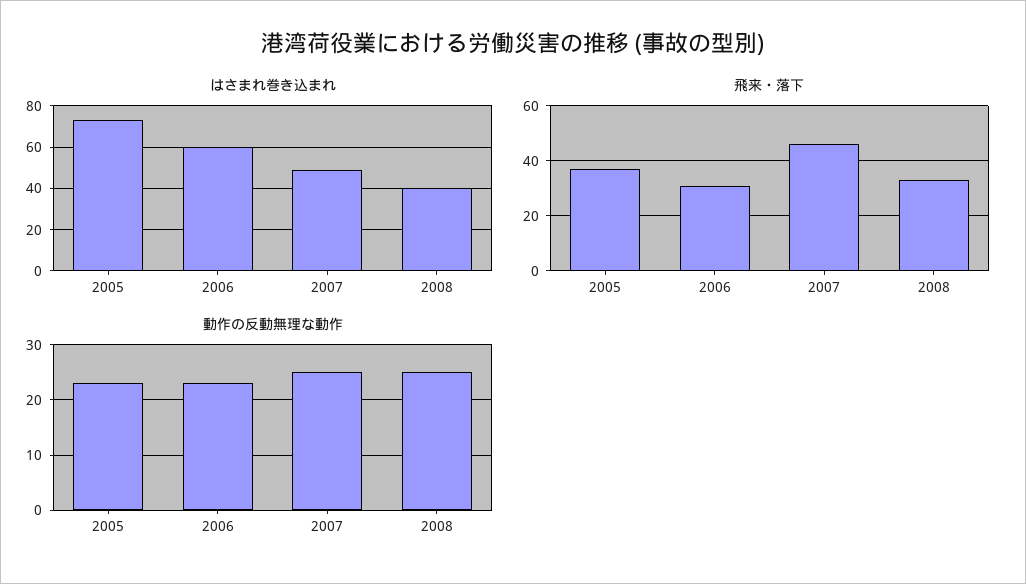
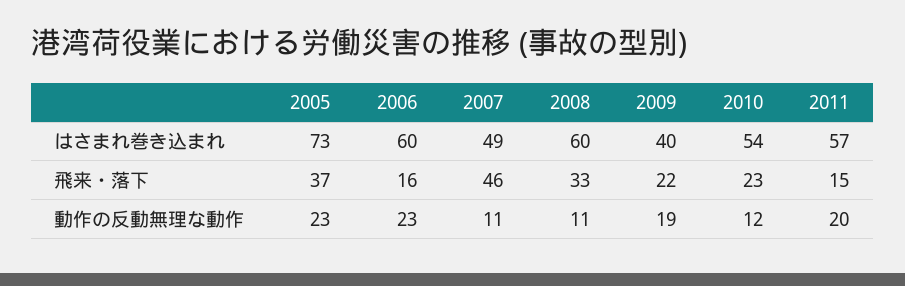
はさまれ巻き込まれ, 2008: 40 -> 60
飛来・落下, 2006: 30 -> 16
動作の反動無理な動作, 2007: 25 -> 11
動作の反動無理な動作, 2008: 25 -> 11
はさまれ巻き込まれ, 2009: none -> 40
はさまれ巻き込まれ, 2010: none -> 54
はさまれ巻き込まれ, 2011: none -> 57
飛来・落下, 2009: none -> 22
飛来・落下, 2010: none -> 23
飛来・落下, 2011: none -> 15
動作の反動無理な動作, 2009: none -> 19
動作の反動無理な動作, 2010: none -> 12
動作の反動無理な動作, 2011: none -> 20

